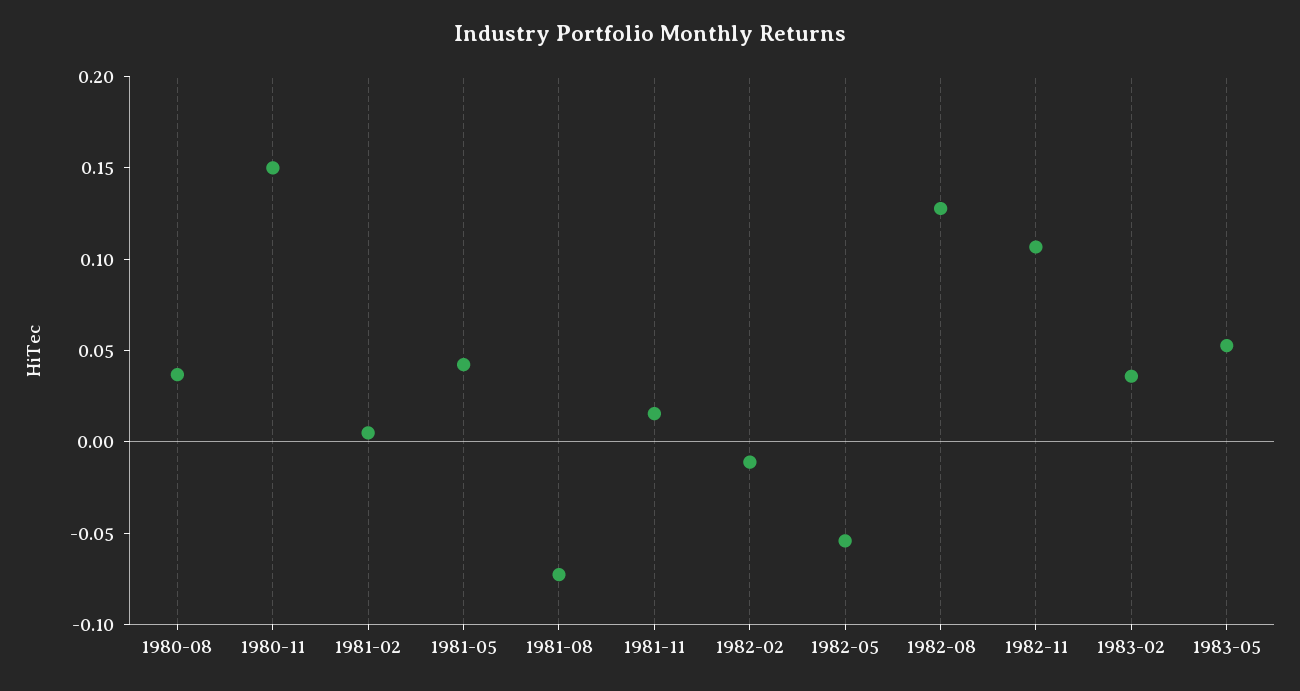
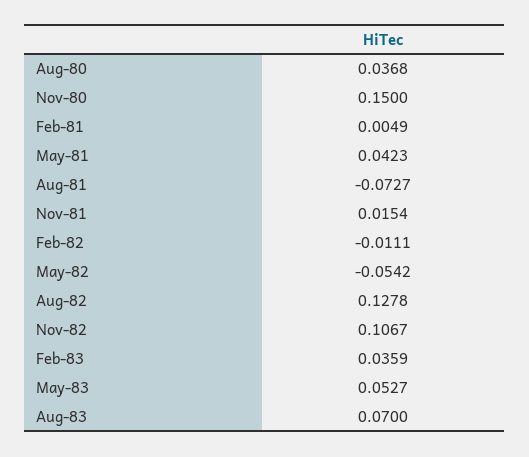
Aug-83: none -> 0.07

